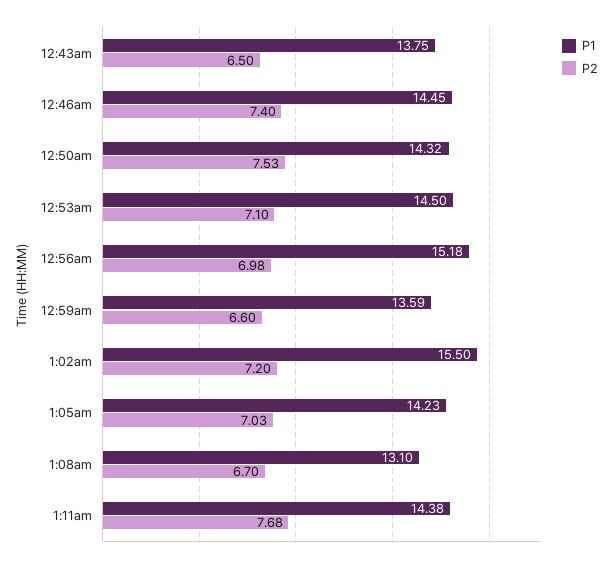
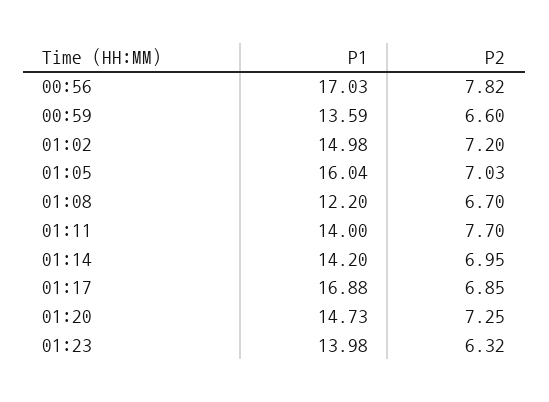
P1, 12:43am: 13.75 -> none
P2, 12:43am: 6.5 -> none
P1, 12:46am: 14.45 -> none
P2, 12:46am: 7.4 -> none
P1, 12:50am: 14.32 -> none
P2, 12:50am: 7.53 -> none
P1, 12:53am: 14.5 -> none
P2, 12:53am: 7.1 -> none
P1, 12:56am: 15.18 -> 17.03
P2, 12:56am: 6.98 -> 7.82
P1, 1:02am: 15.5 -> 14.98
P1, 1:05am: 14.23 -> 16.04
P1, 1:08am: 13.1 -> 12.2
P1, 1:11am: 14.38 -> 14
P2, 1:11am: 7.68 -> 7.7
P1, 01:14: none -> 14.2
P2, 01:14: none -> 6.95
P1, 01:17: none -> 16.88
P2, 01:17: none -> 6.85
P1, 01:20: none -> 14.73
P2, 01:20: none -> 7.25
P1, 01:23: none -> 13.98
P2, 01:23: none -> 6.32

